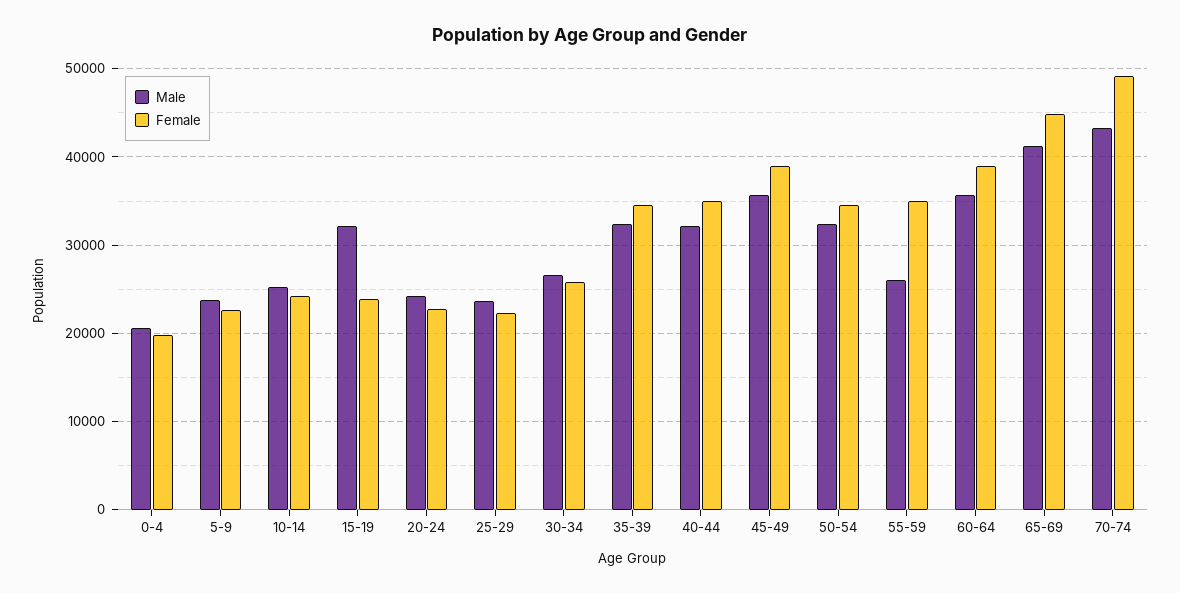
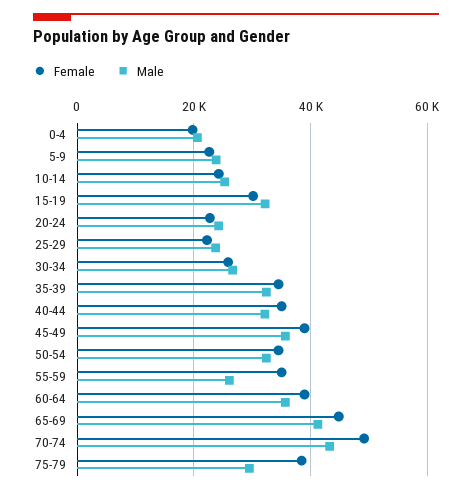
Female, 15-19: 24000 -> 30000
Female, 75-79: none -> 38000
Male, 75-79: none -> 30000

